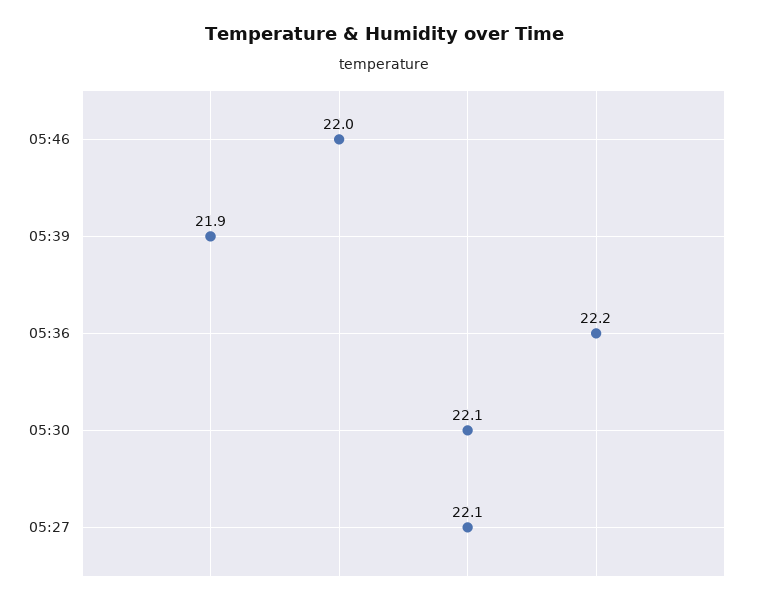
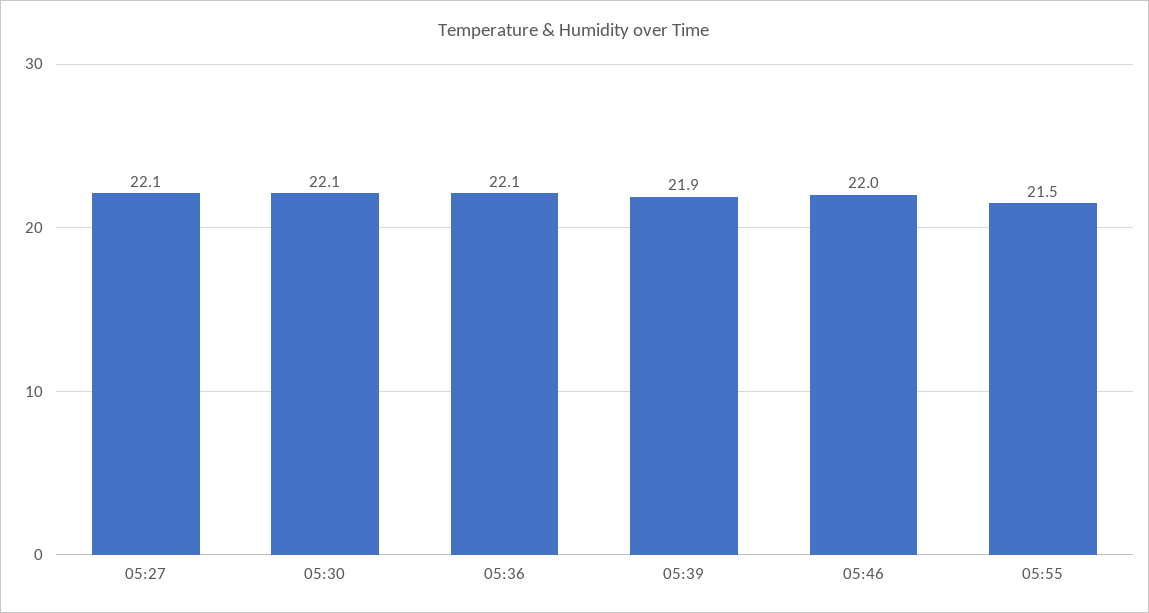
05:36: 22.2 -> 22.1
05:55: none -> 21.5

